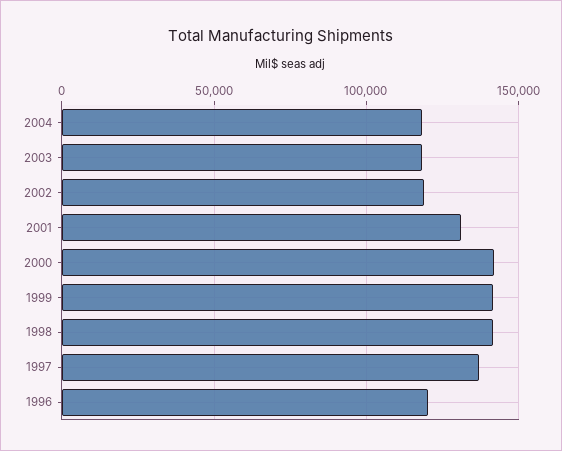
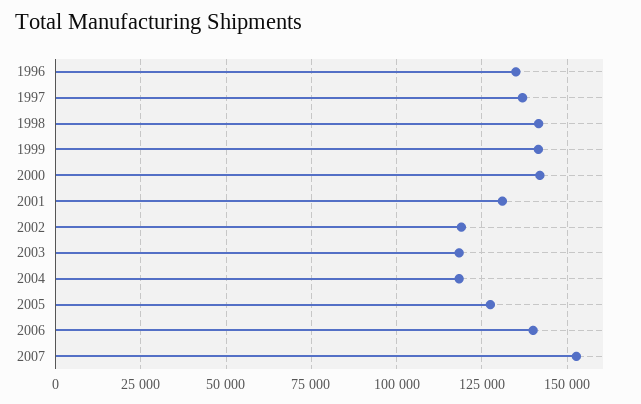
1996: 120000 -> 135000
2005: none -> 127500
2006: none -> 140000
2007: none -> 152500

